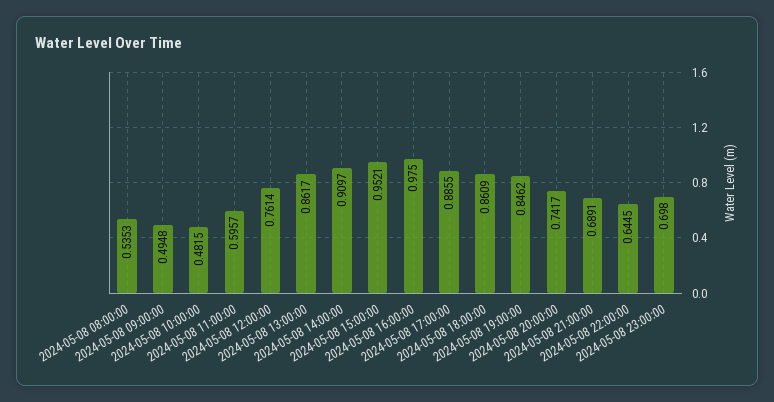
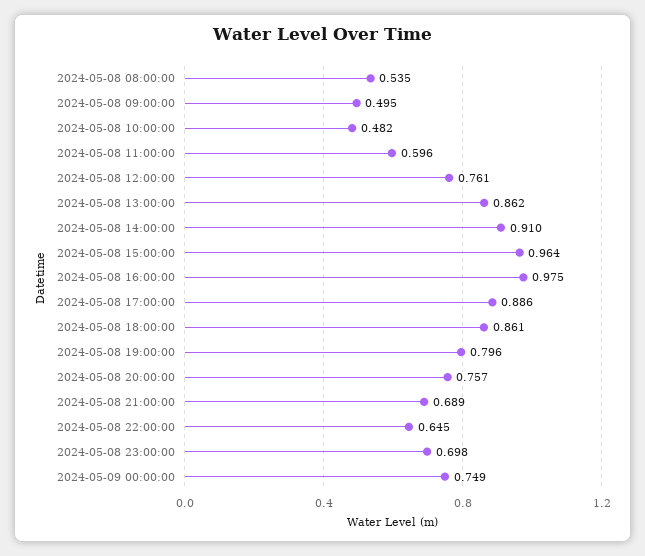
2024-05-08 15:00:00: 0.9521 -> 0.964
2024-05-08 19:00:00: 0.8462 -> 0.796
2024-05-08 20:00:00: 0.7417 -> 0.757
2024-05-09 00:00:00: none -> 0.749

